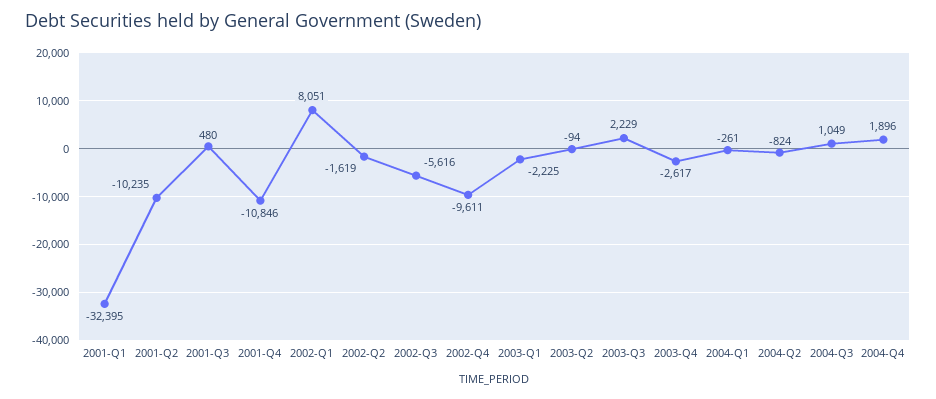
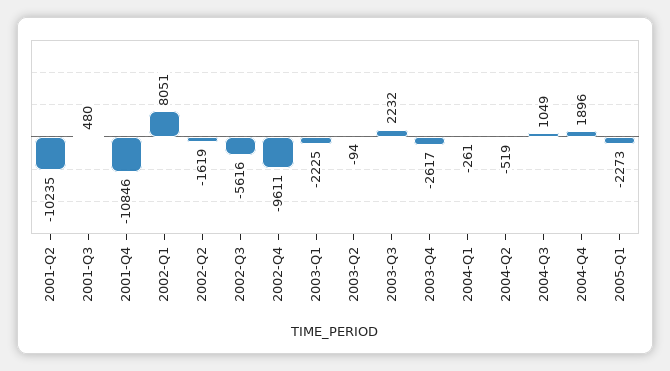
2001-Q1: -32395 -> none
2003-Q3: 2229 -> 2232
2004-Q2: -824 -> -519
2005-Q1: none -> -2273

